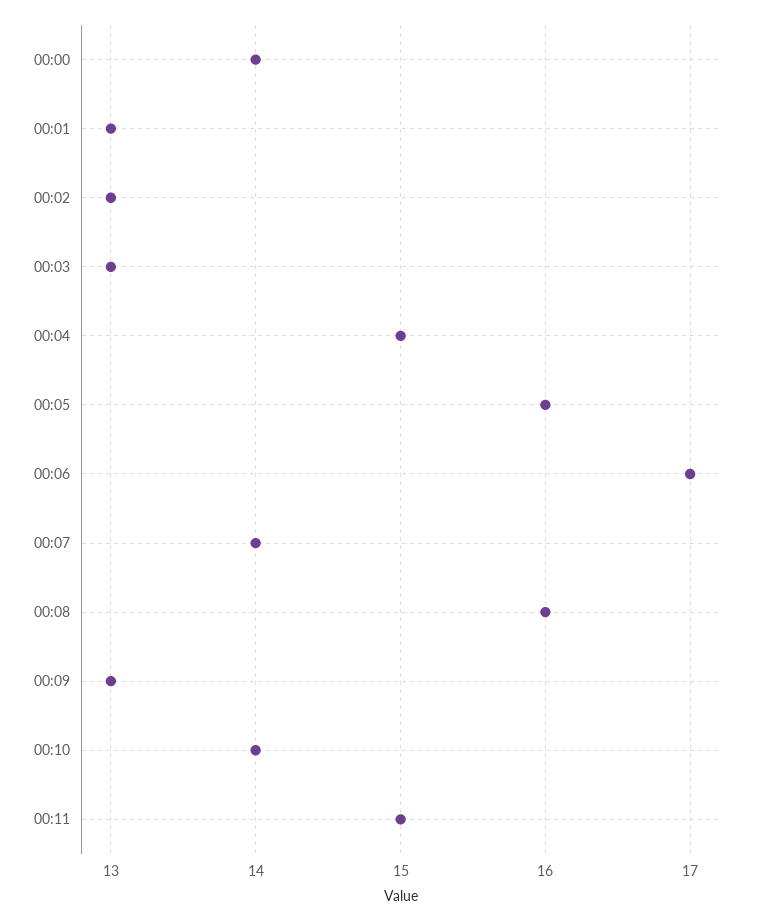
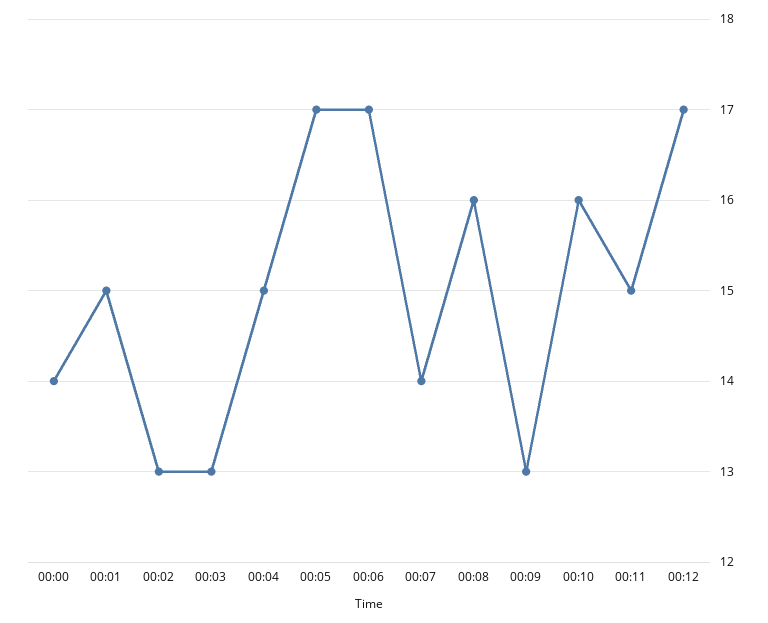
00:01: 13 -> 15
00:05: 16 -> 17
00:10: 14 -> 16
00:12: none -> 17

